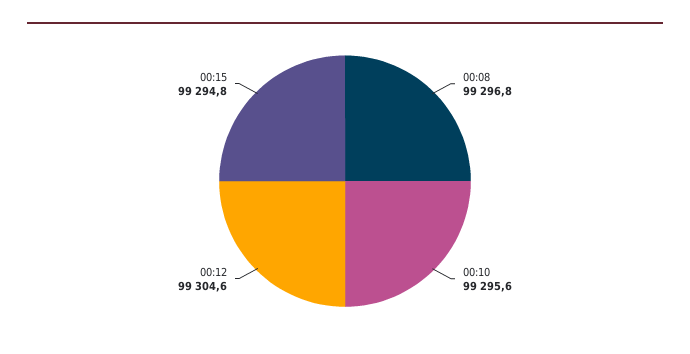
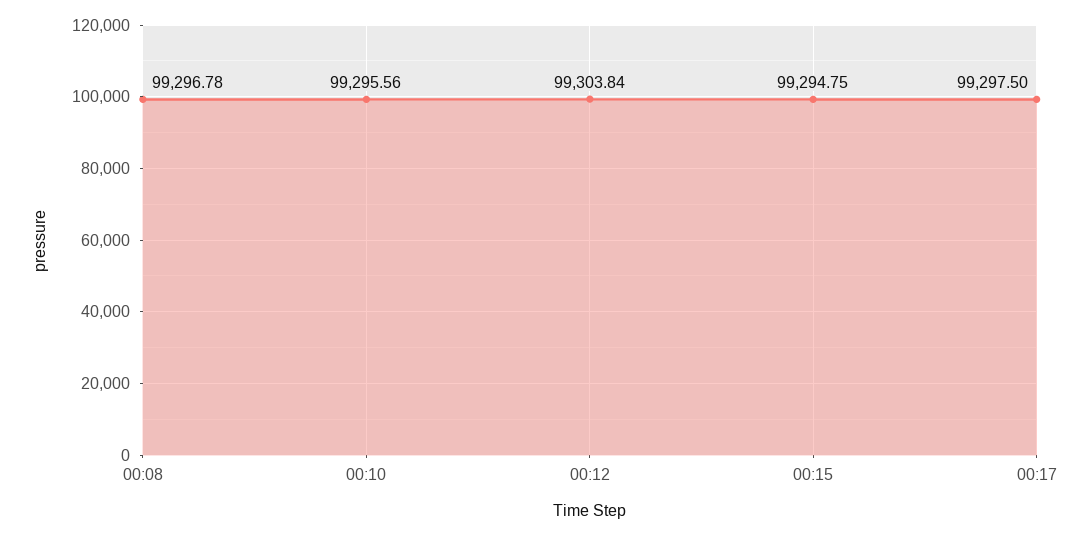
00:12: 99304.6 -> 99303.84
00:17: none -> 99297.5

